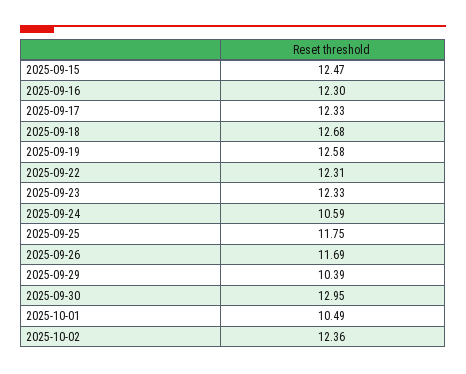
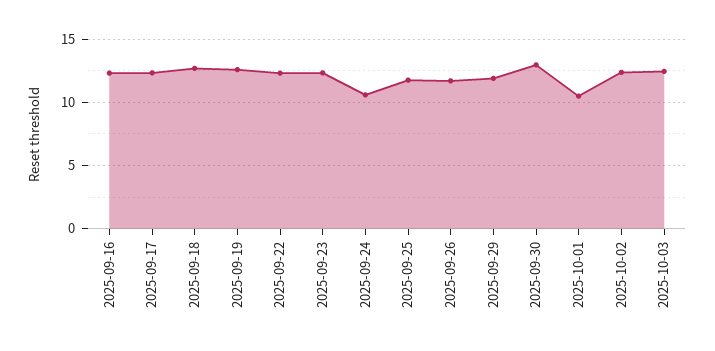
2025-09-15: 12.47 -> none
2025-09-29: 10.39 -> 12
2025-10-03: none -> 12.5

